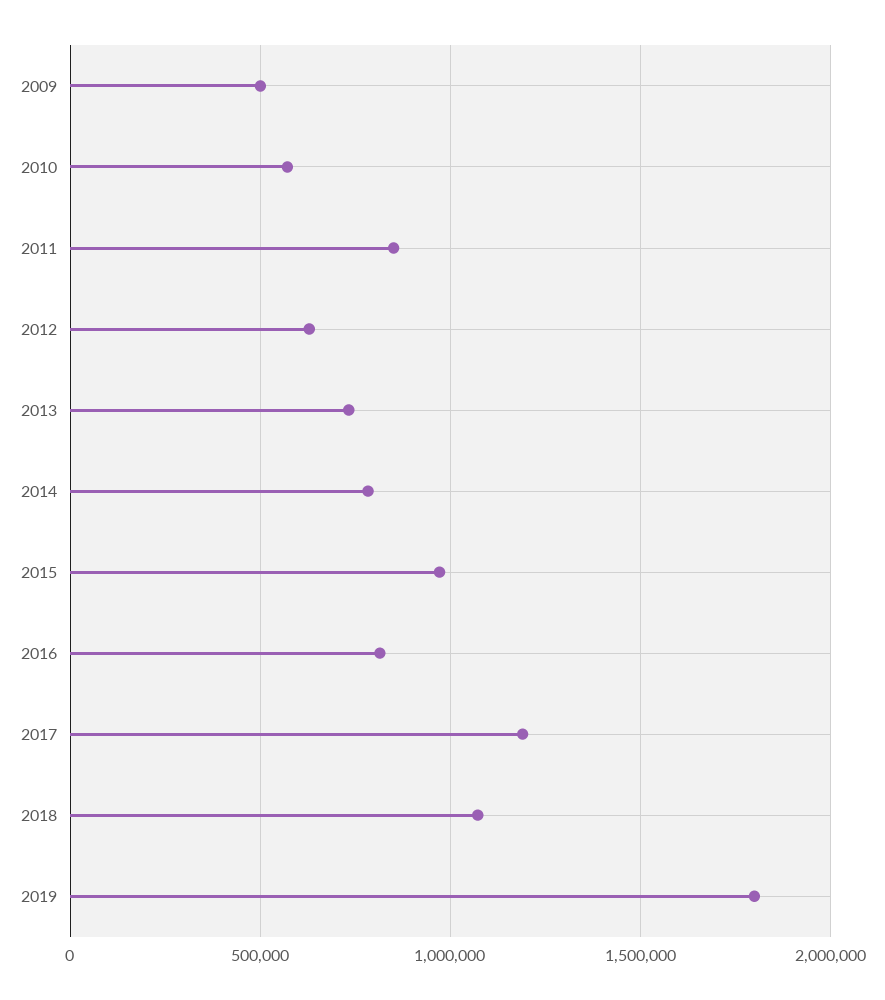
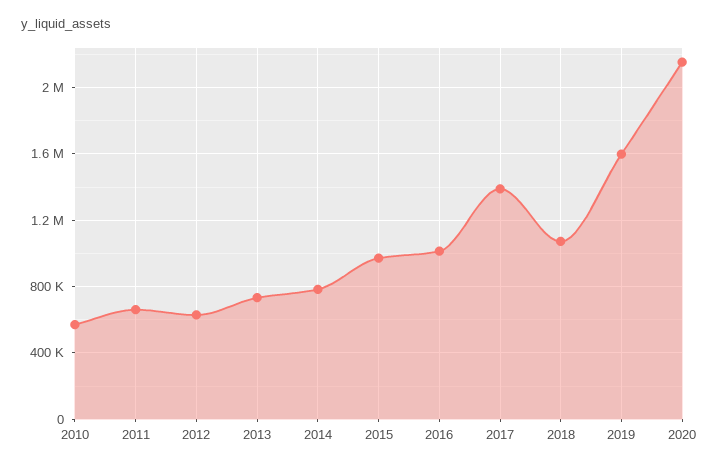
2009: 500000 -> none
2011: 850000 -> 650000
2016: 800000 -> 1000000
2017: 1200000 -> 1400000
2019: 1800000 -> 1600000
2020: none -> 2150000

